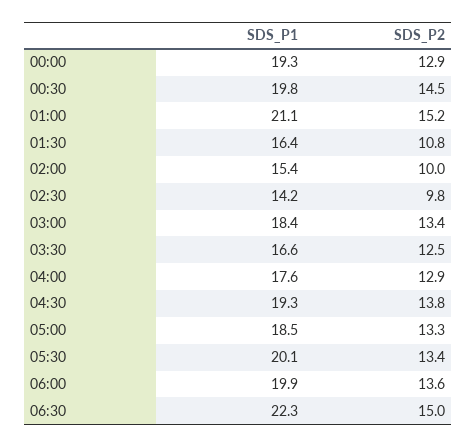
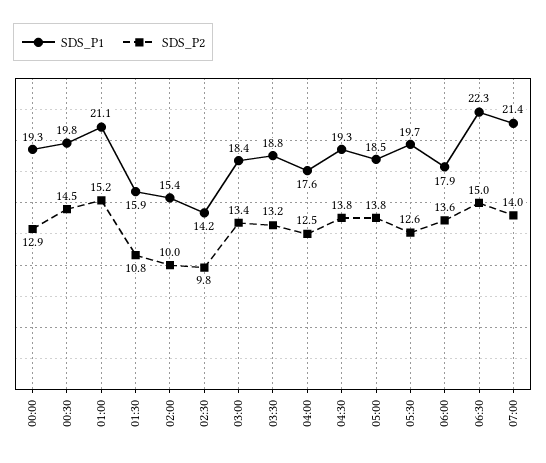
SDS_P1, 01:30: 16.4 -> 15.9
SDS_P1, 03:30: 16.6 -> 18.8
SDS_P2, 03:30: 12.5 -> 13.2
SDS_P2, 04:00: 12.9 -> 12.5
SDS_P2, 05:00: 13.3 -> 13.8
SDS_P1, 05:30: 20.1 -> 19.7
SDS_P2, 05:30: 13.4 -> 12.6
SDS_P1, 06:00: 19.9 -> 17.9
SDS_P1, 07:00: none -> 21.4
SDS_P2, 07:00: none -> 14

